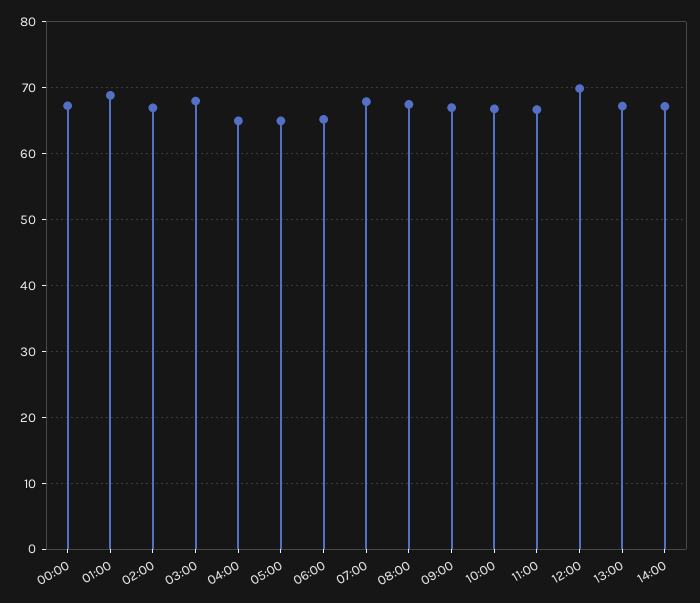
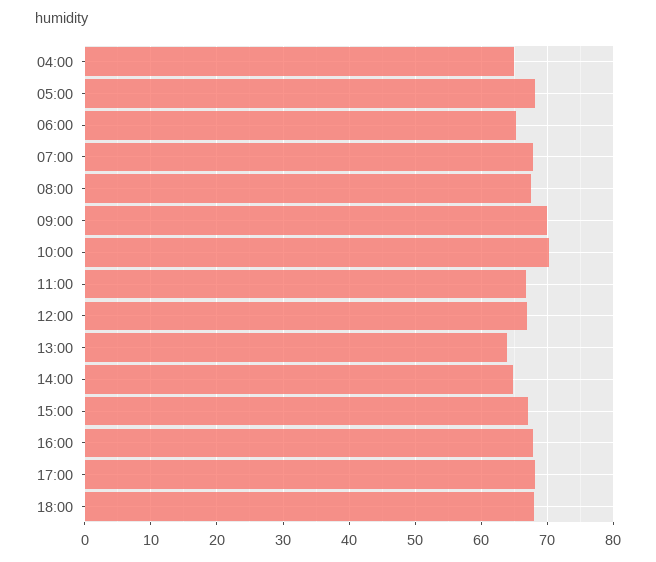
00:00: 67 -> none
01:00: 69 -> none
02:00: 67 -> none
03:00: 68 -> none
05:00: 65 -> 68
09:00: 67 -> 70
10:00: 67 -> 70
12:00: 70 -> 67
13:00: 67 -> 64
14:00: 67 -> 65
15:00: none -> 67
16:00: none -> 68
17:00: none -> 68
18:00: none -> 68

